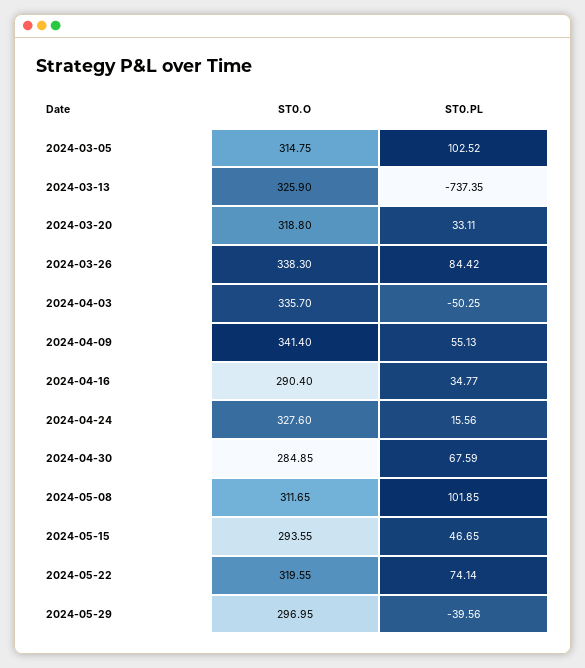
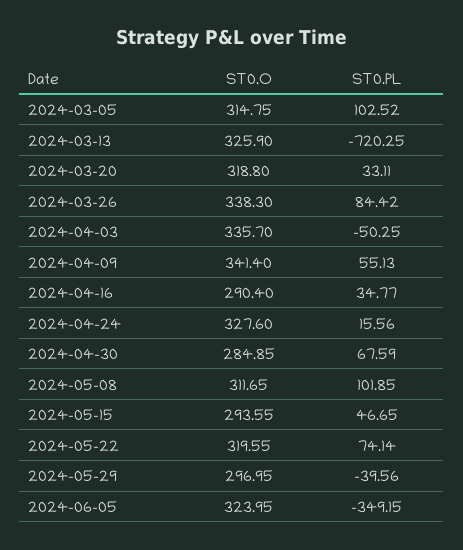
ST0.PL, 2024-03-13: -737.35 -> -720.25
ST0.O, 2024-06-05: none -> 323.95
ST0.PL, 2024-06-05: none -> -349.15

